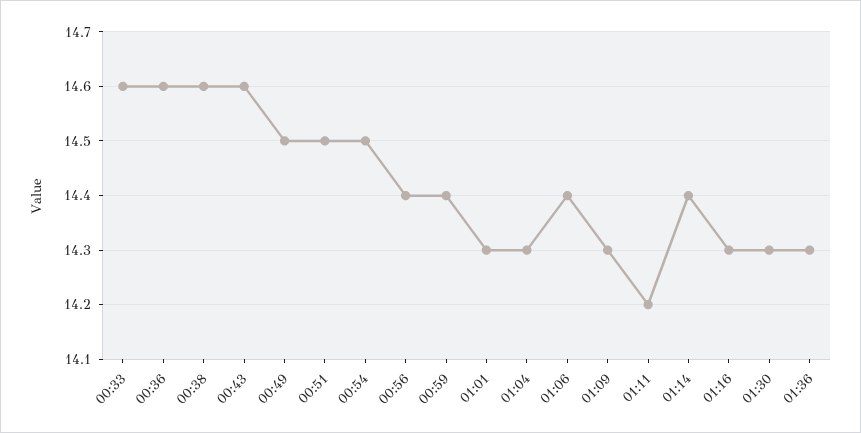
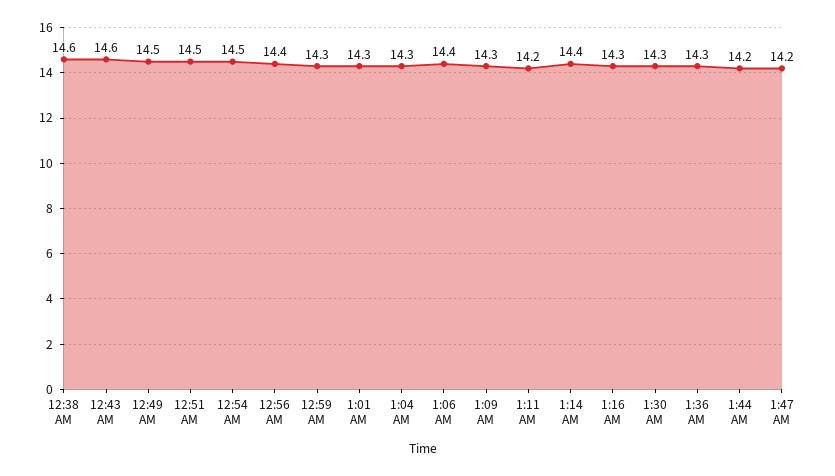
00:33: 14.6 -> none
00:36: 14.6 -> none
00:59: 14.4 -> 14.3
1:44 AM: none -> 14.2
1:47 AM: none -> 14.2

